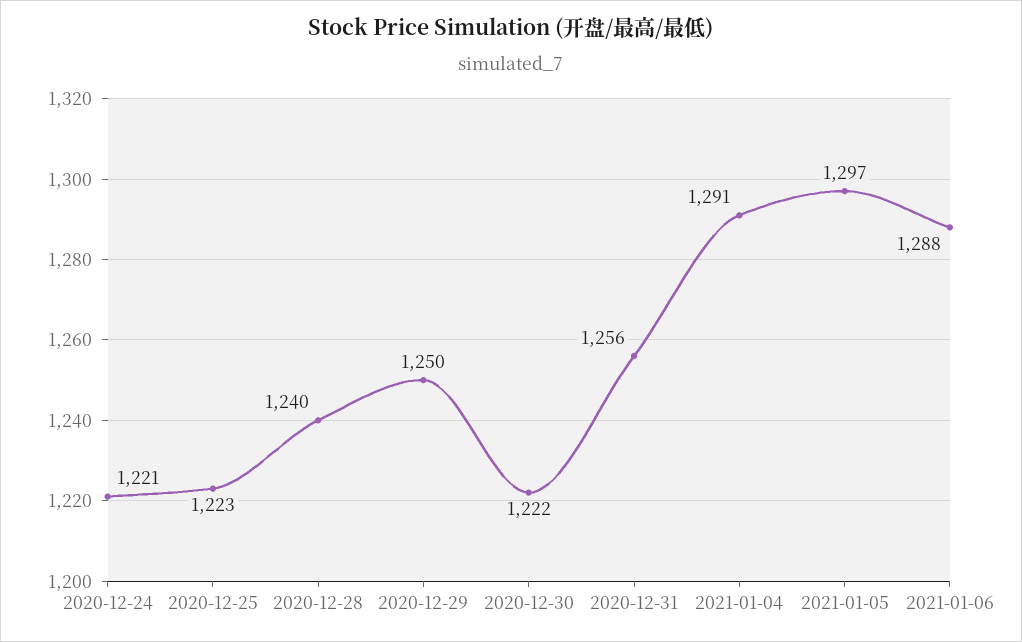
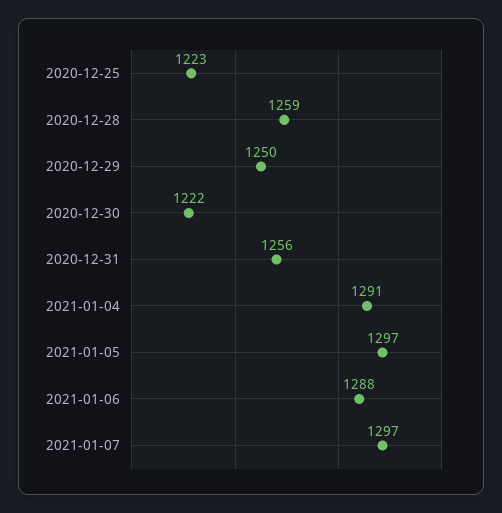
2020-12-24: 1221 -> none
2020-12-28: 1240 -> 1259
2021-01-07: none -> 1297

